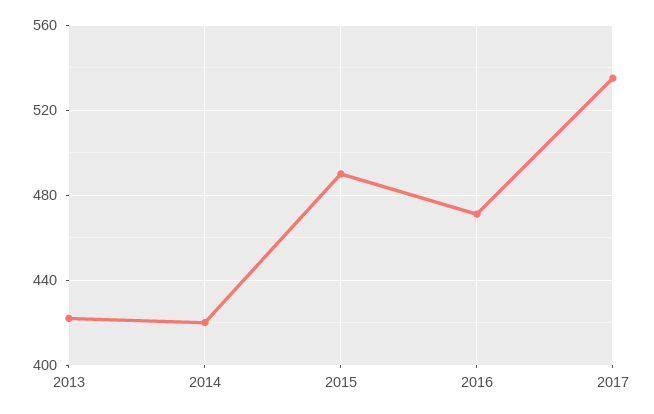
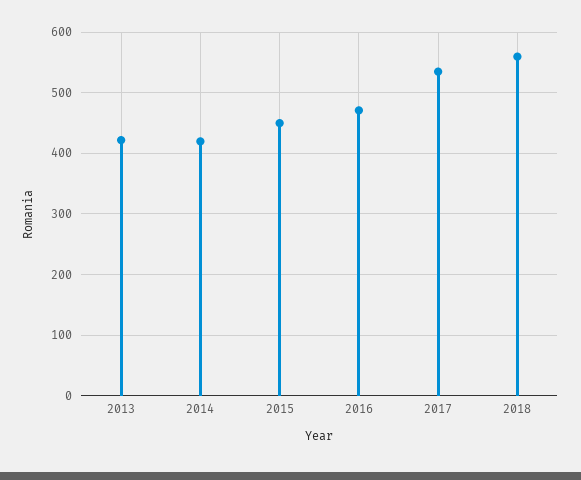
2015: 490 -> 450
2018: none -> 560

